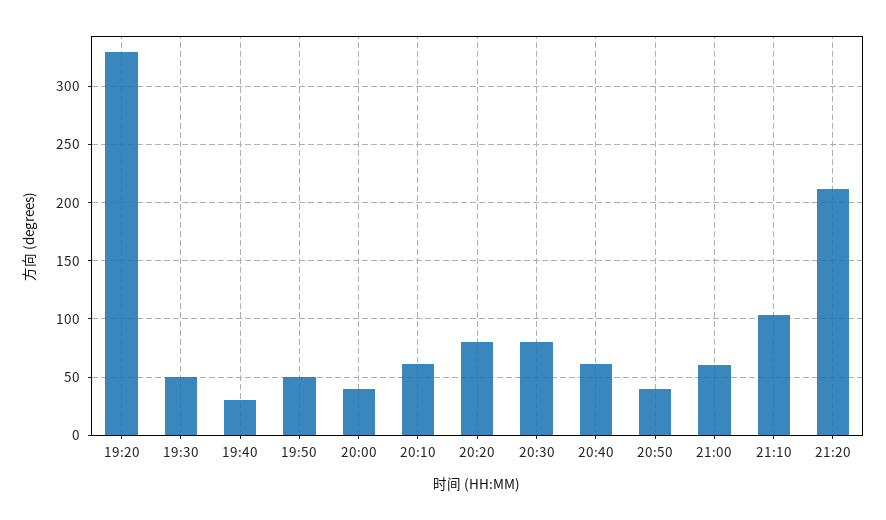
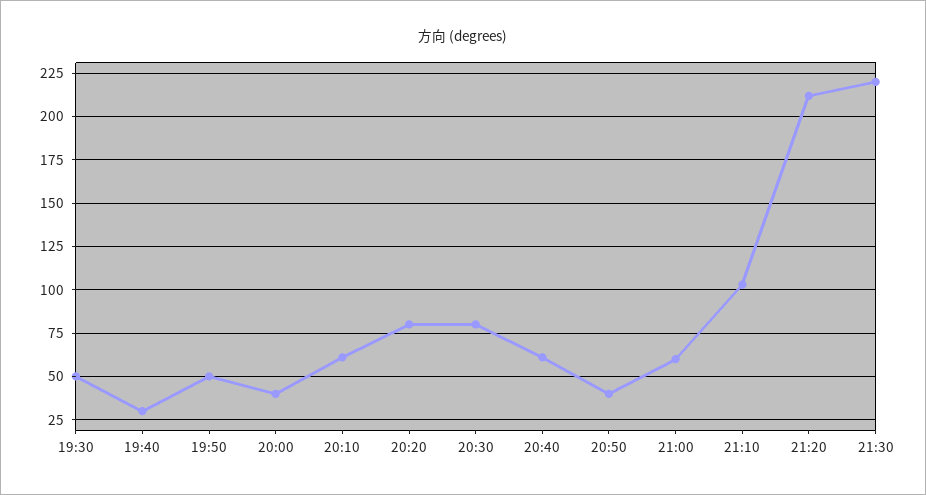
19:20: 330 -> none
21:30: none -> 220

